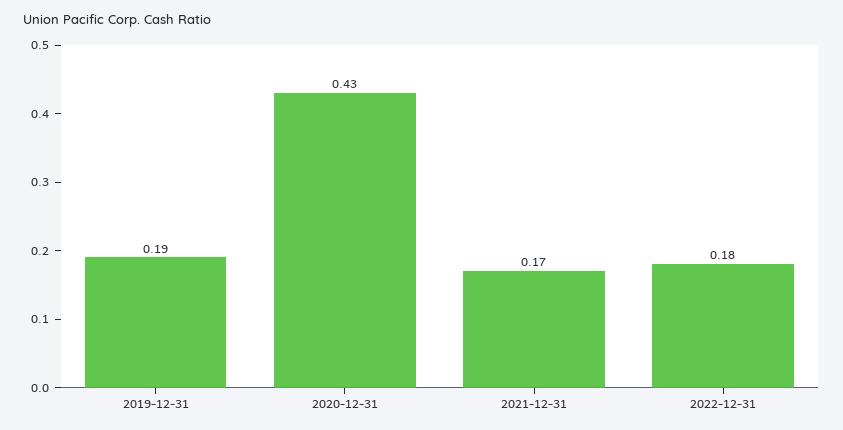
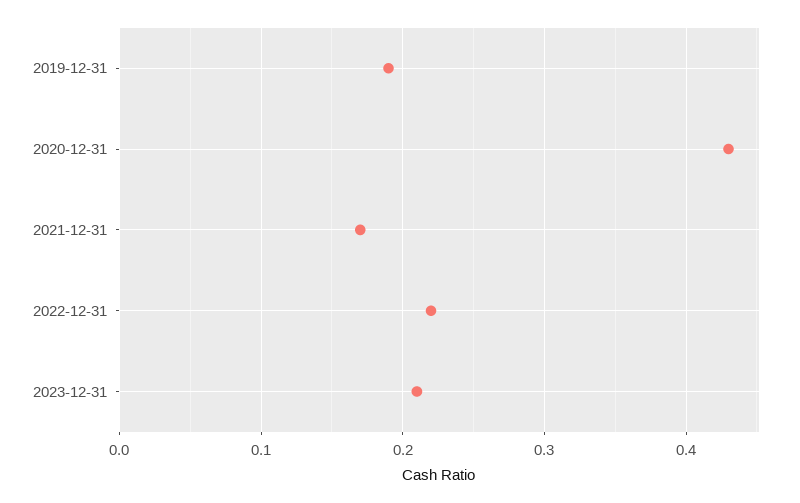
2022-12-31: 0.18 -> 0.22
2023-12-31: none -> 0.21

